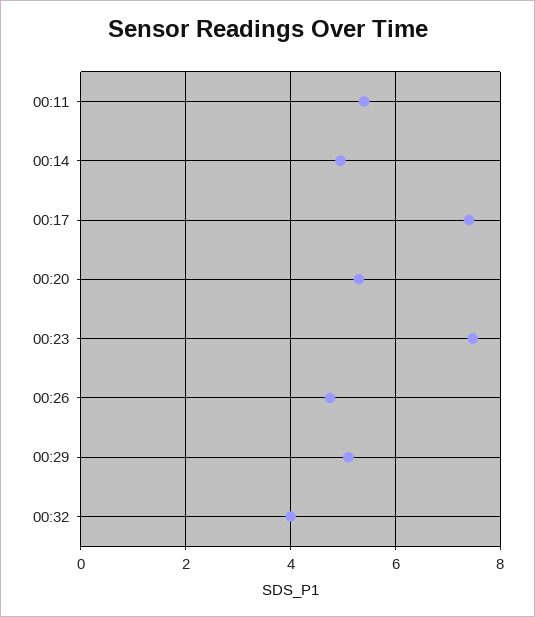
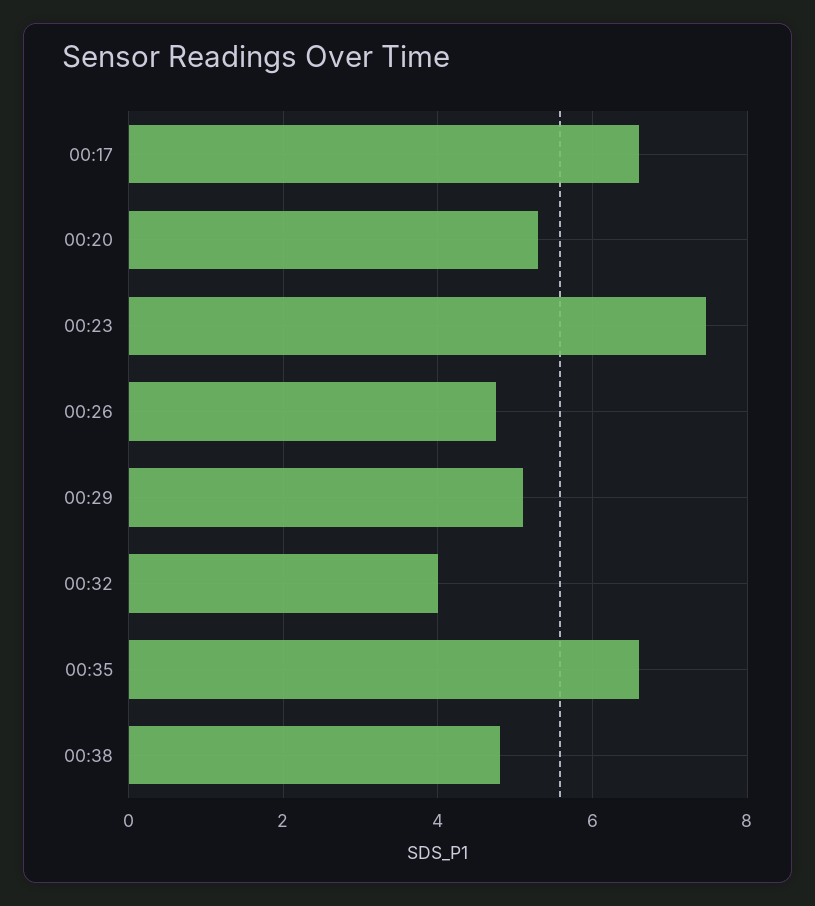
00:11: 5.4 -> none
00:14: 5 -> none
00:17: 7.4 -> 6.6
00:35: none -> 6.6
00:38: none -> 4.8

